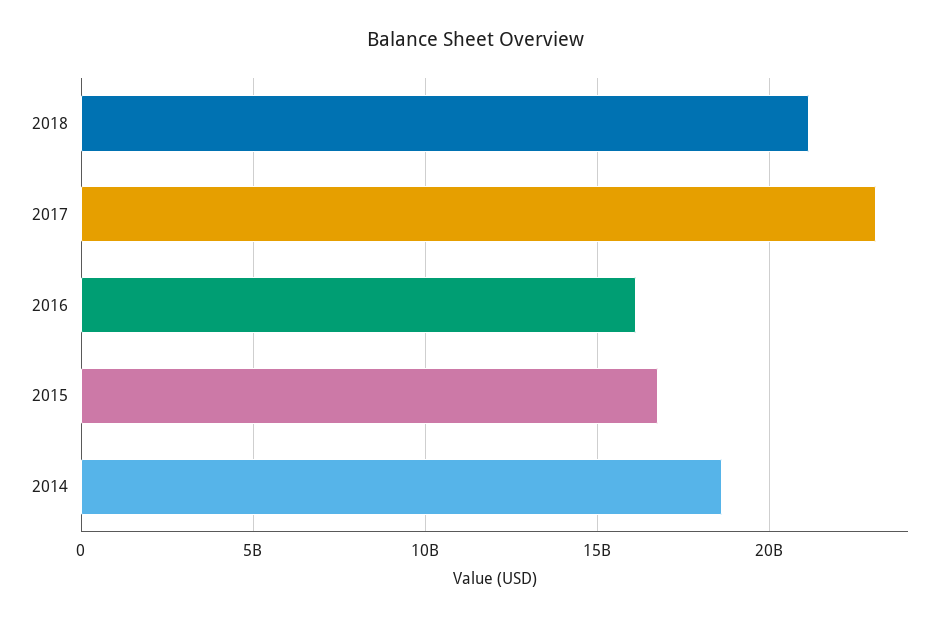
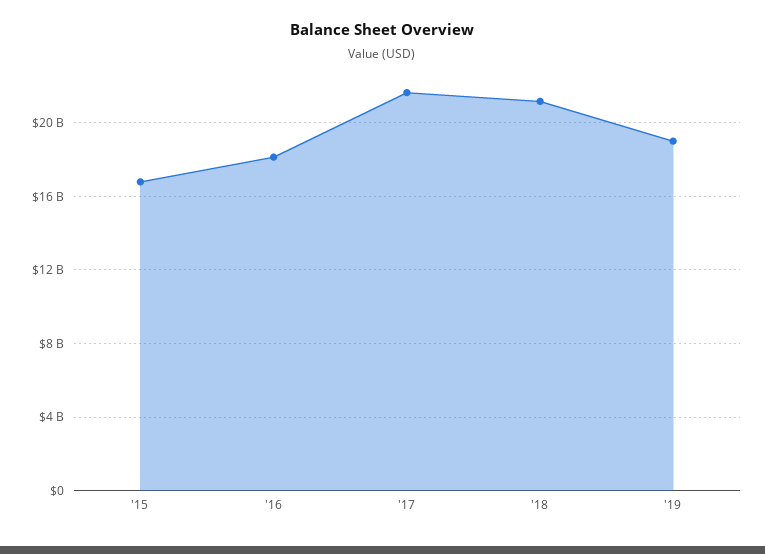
2017: 23000000000 -> 21500000000
2016: 16000000000 -> 18000000000
2014: 18500000000 -> none
'19: none -> 19000000000

